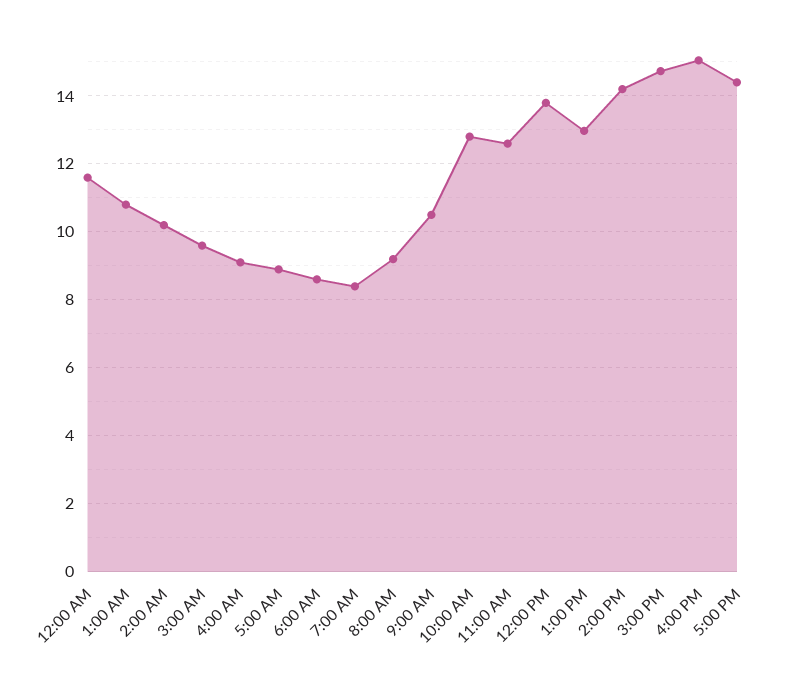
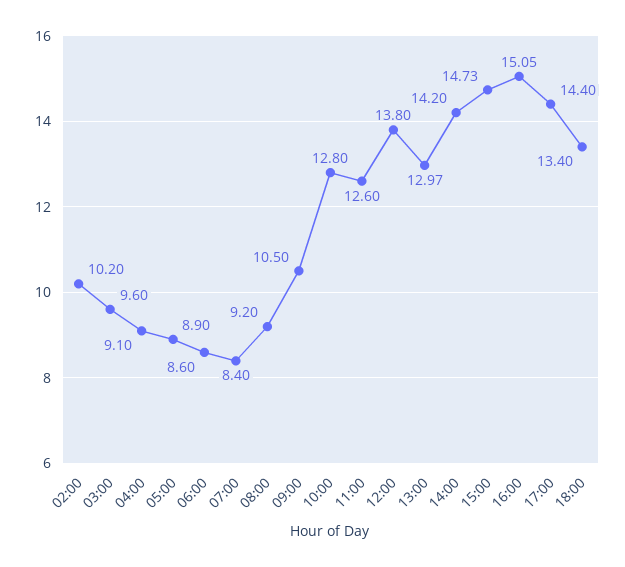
12:00 AM: 11.6 -> none
1:00 AM: 10.8 -> none
18:00: none -> 13.4

